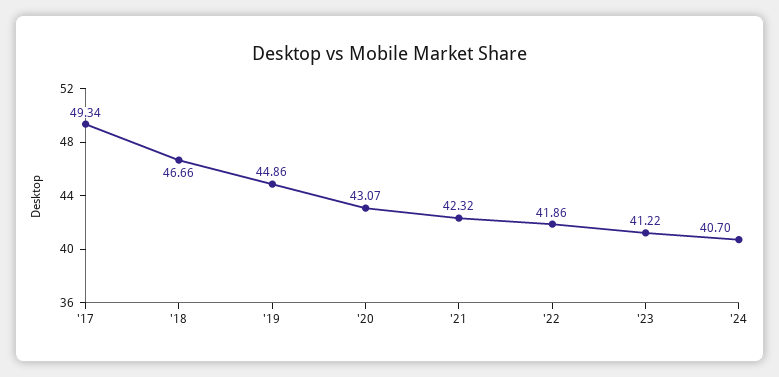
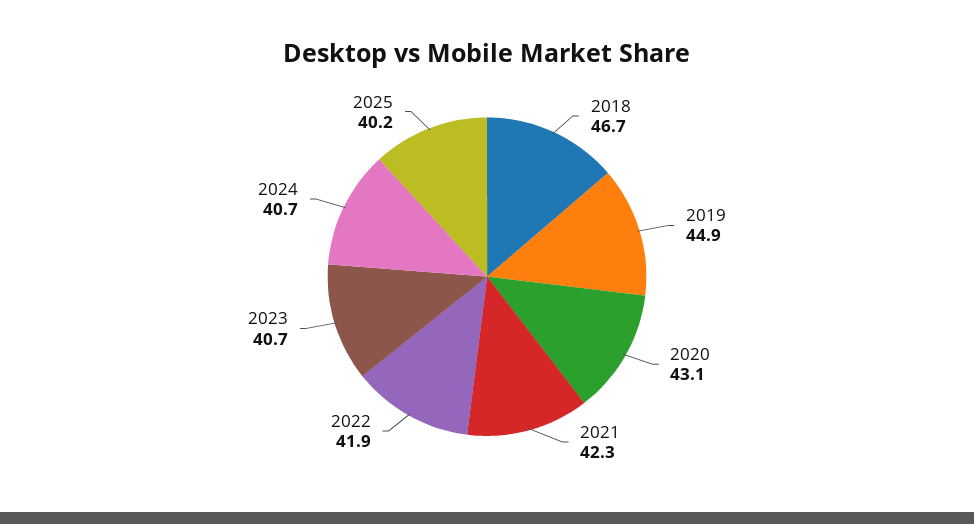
'17: 49.34 -> none
'23: 41.22 -> 40.7
2025: none -> 40.2

